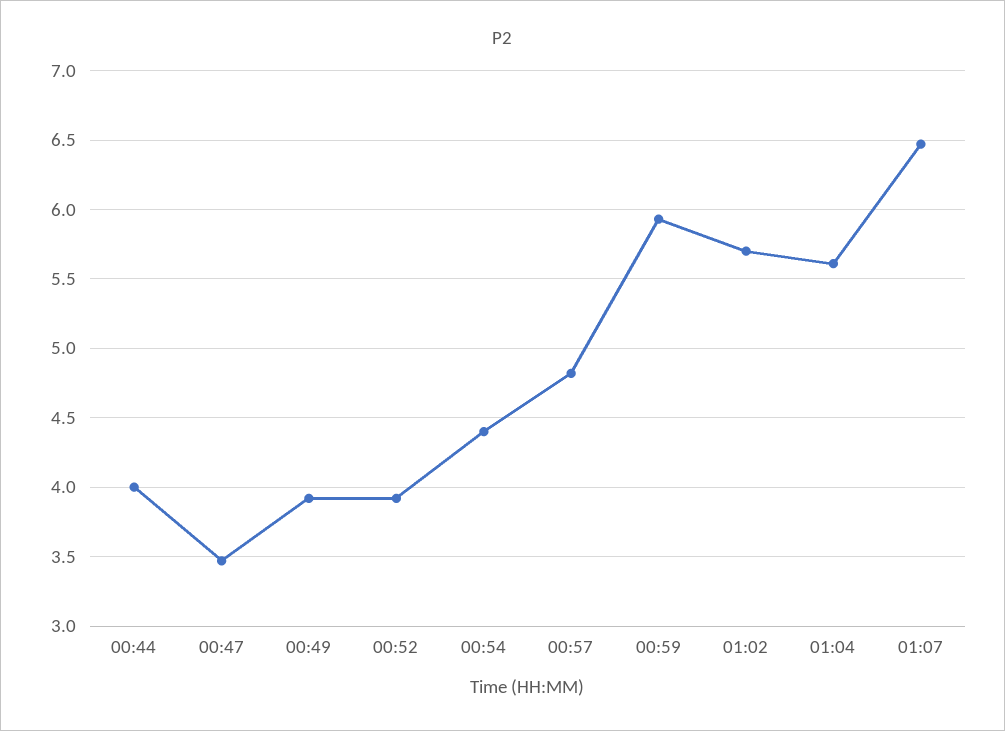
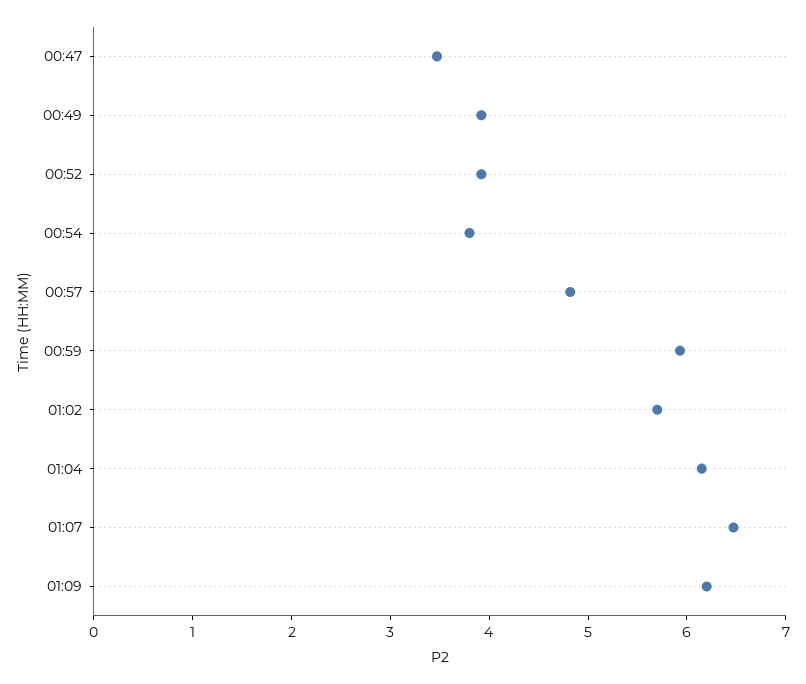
00:44: 4 -> none
00:54: 4.4 -> 3.8
01:04: 5.6 -> 6.2
01:09: none -> 6.2

